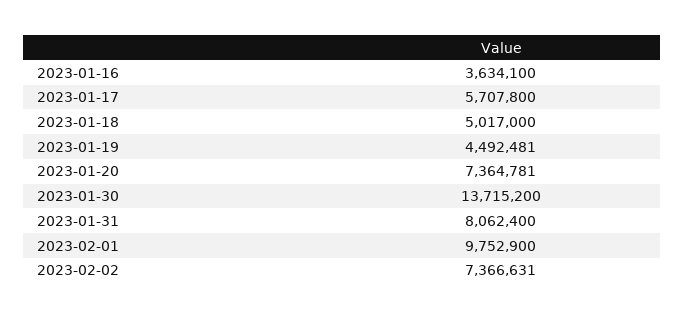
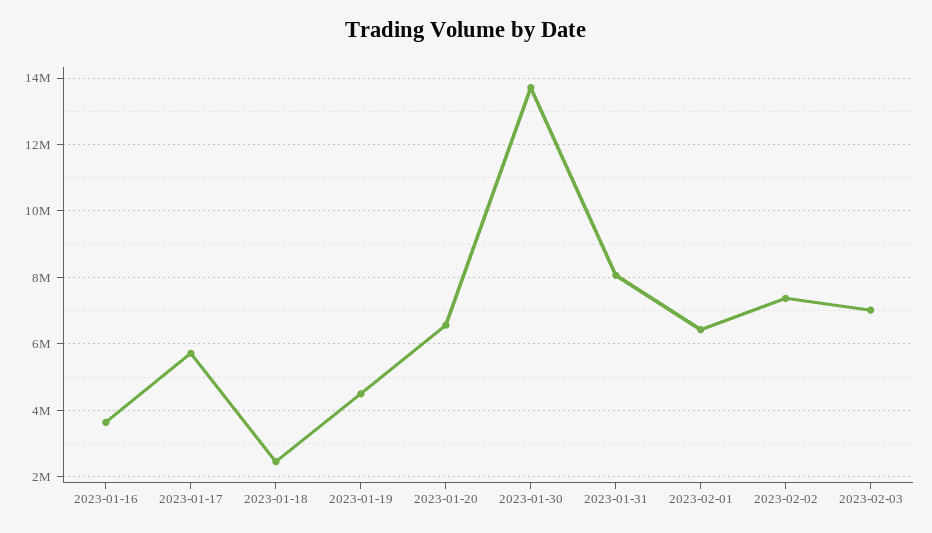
2023-01-18: 5017000 -> 2400000
2023-01-20: 7364781 -> 6600000
2023-02-01: 9752900 -> 6400000
2023-02-03: none -> 7000000

